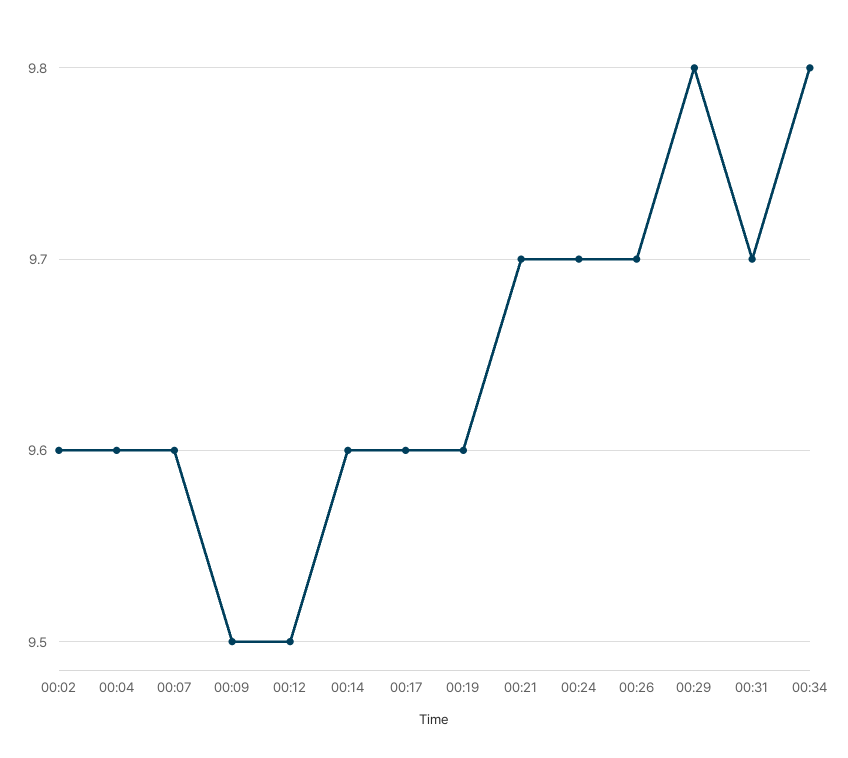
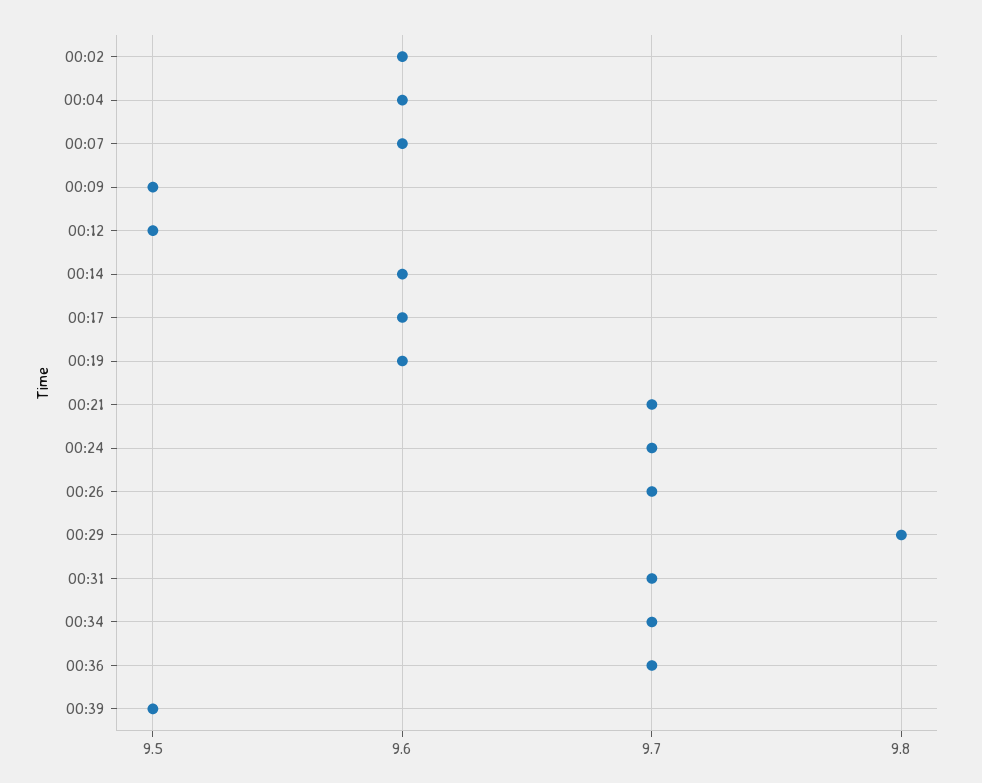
00:34: 9.8 -> 9.7
00:36: none -> 9.7
00:39: none -> 9.5

